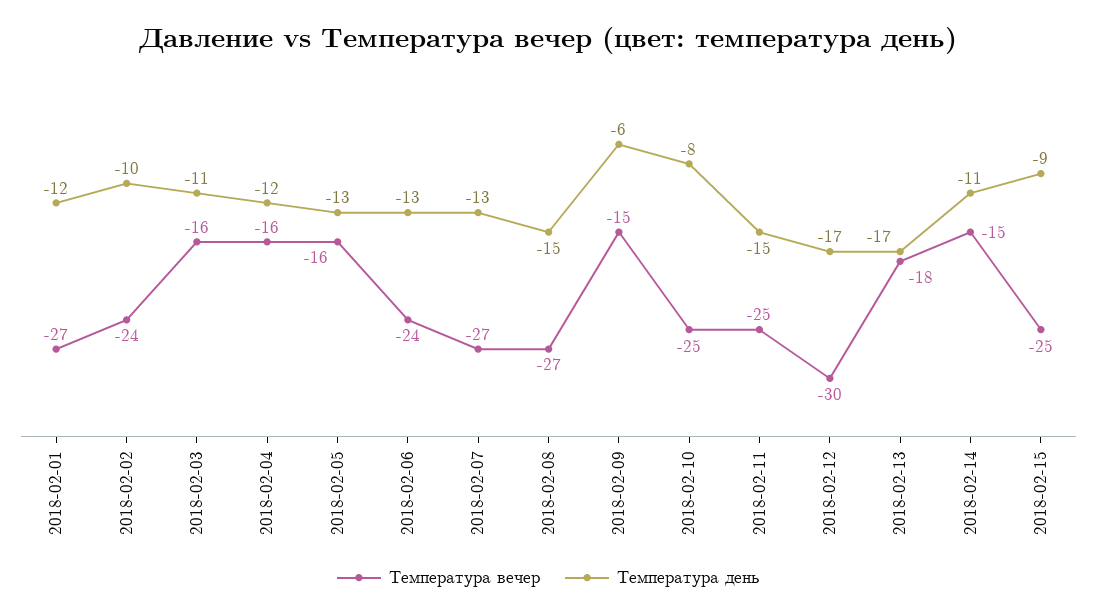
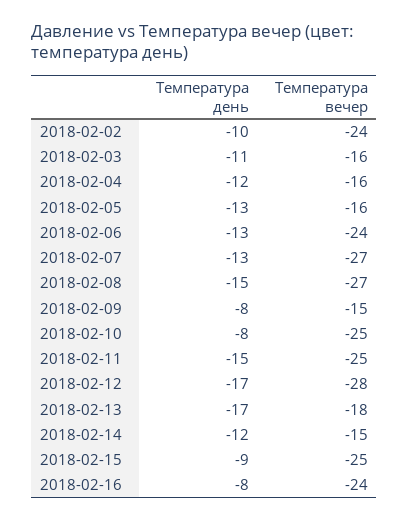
Температура вечер, 2018-02-01: -27 -> none
Температура день, 2018-02-01: -12 -> none
Температура день, 2018-02-09: -6 -> -8
Температура вечер, 2018-02-12: -30 -> -28
Температура день, 2018-02-14: -11 -> -12
Температура день, 2018-02-16: none -> -8
Температура вечер, 2018-02-16: none -> -24

